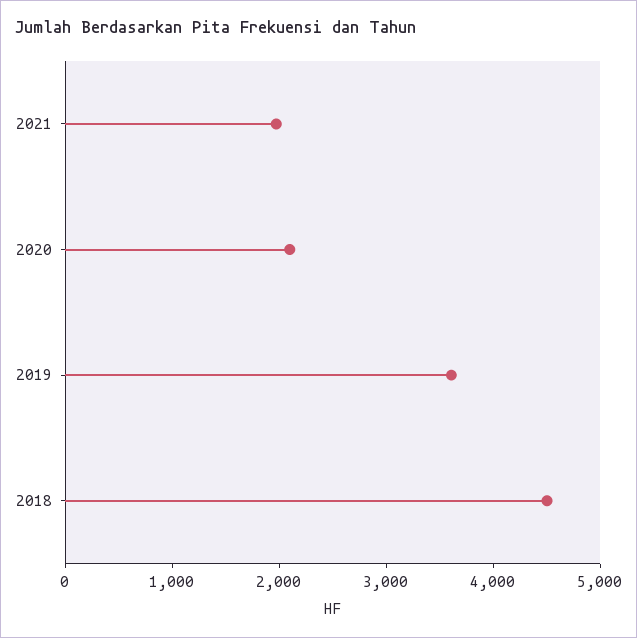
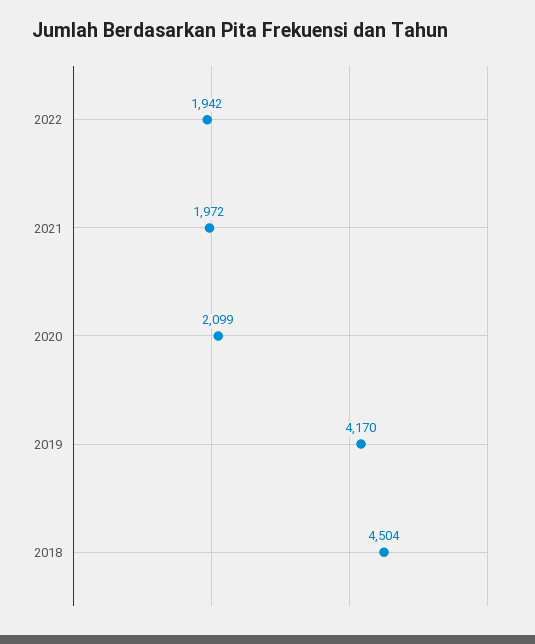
2019: 3600 -> 4170
2022: none -> 1942

